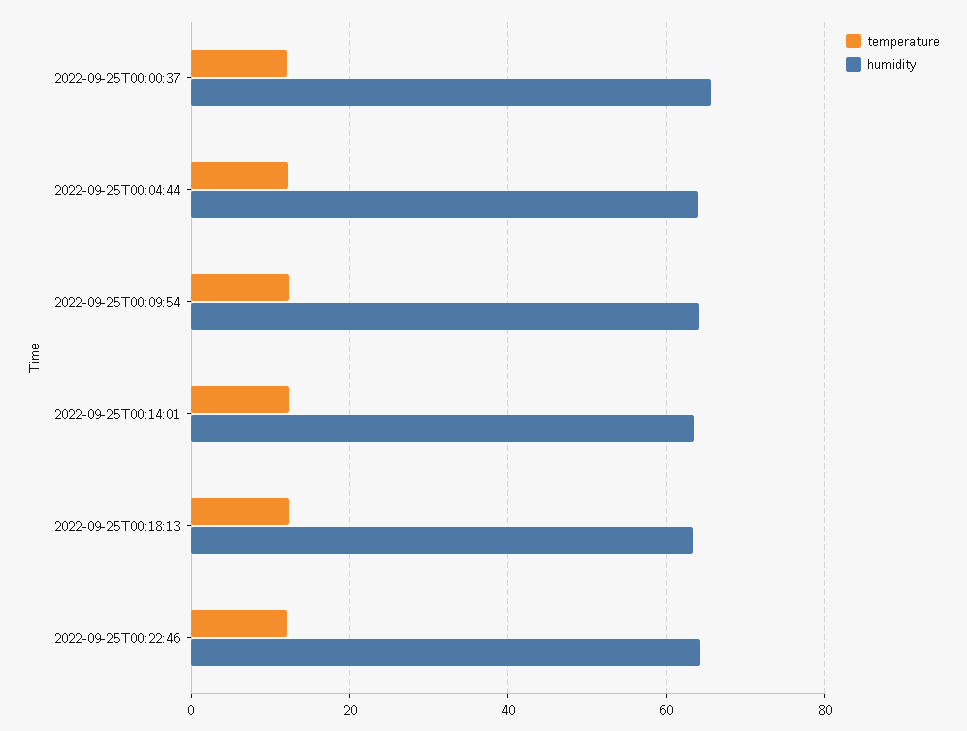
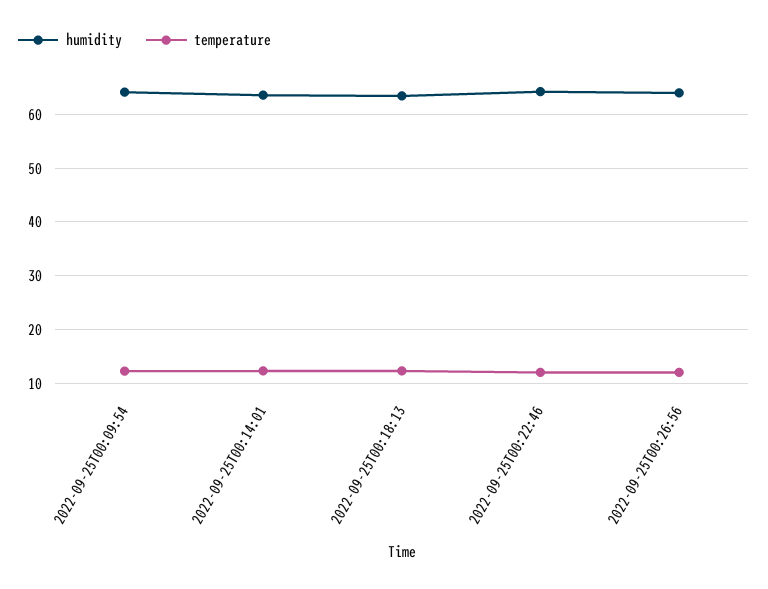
temperature, 2022-09-25T00:00:37: 12 -> none
humidity, 2022-09-25T00:00:37: 66 -> none
temperature, 2022-09-25T00:04:44: 12 -> none
humidity, 2022-09-25T00:04:44: 64 -> none
humidity, 2022-09-25T00:26:56: none -> 64
temperature, 2022-09-25T00:26:56: none -> 12

